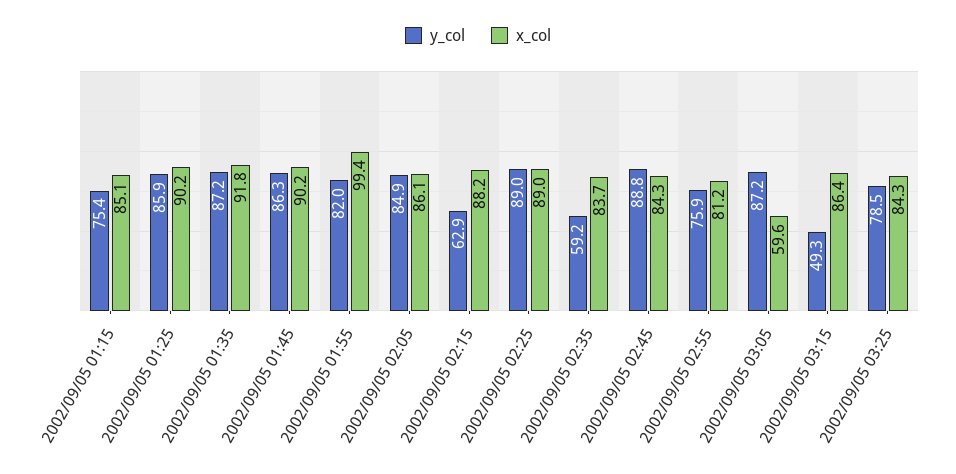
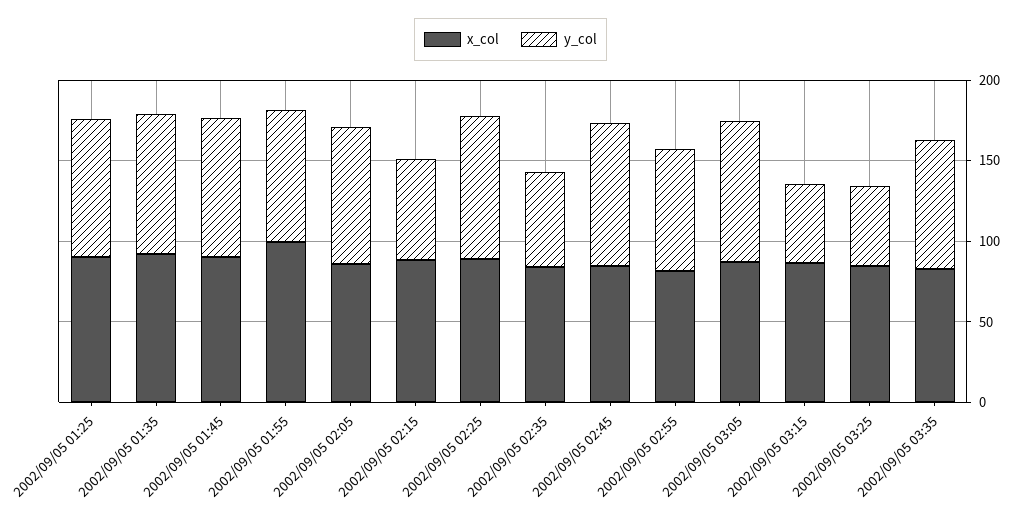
y_col, 2002/09/05 01:15: 75.4 -> none
x_col, 2002/09/05 01:15: 85.1 -> none
x_col, 2002/09/05 03:05: 59.6 -> 90
y_col, 2002/09/05 03:25: 78.5 -> 50
x_col, 2002/09/05 03:35: none -> 80
y_col, 2002/09/05 03:35: none -> 80

